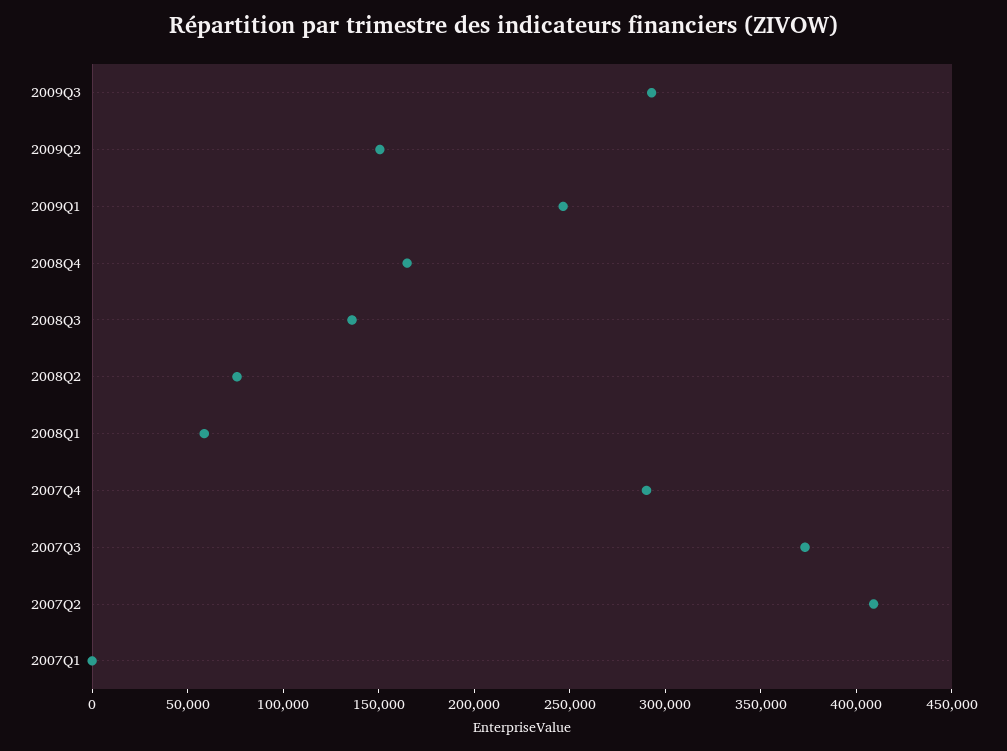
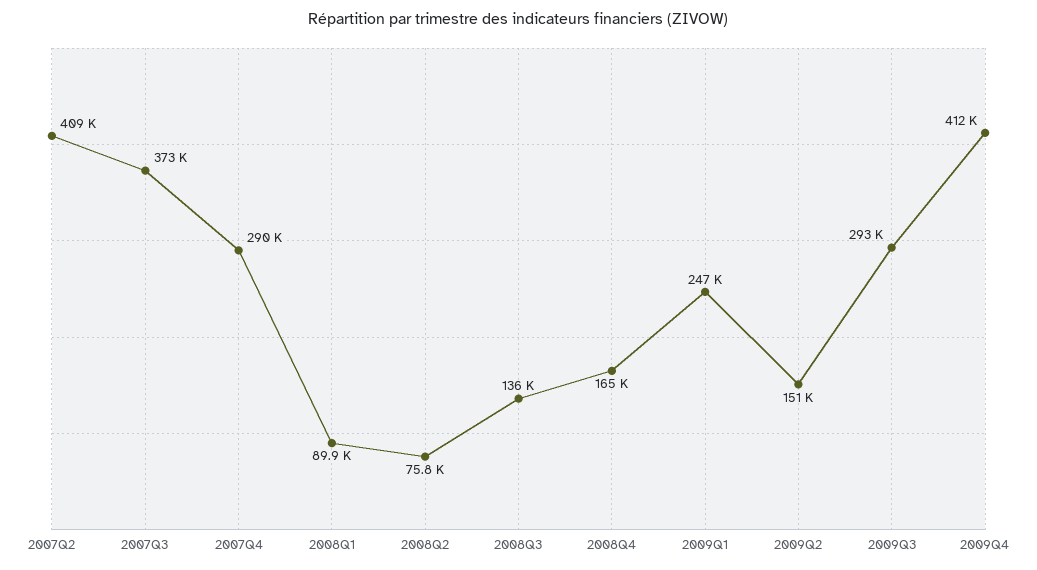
2008Q1: 60000 -> 89900
2007Q1: 0 -> none
2009Q4: none -> 412000

